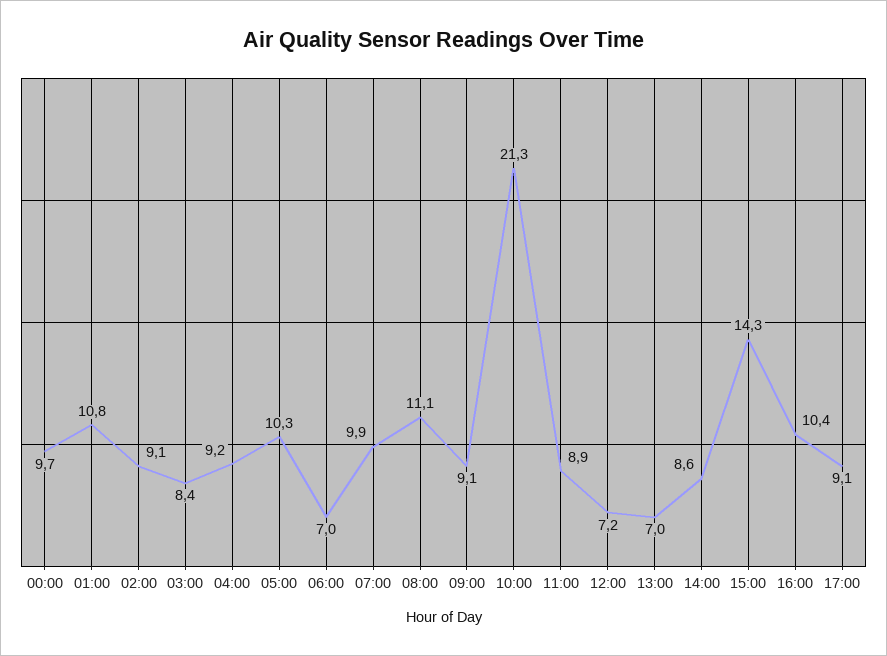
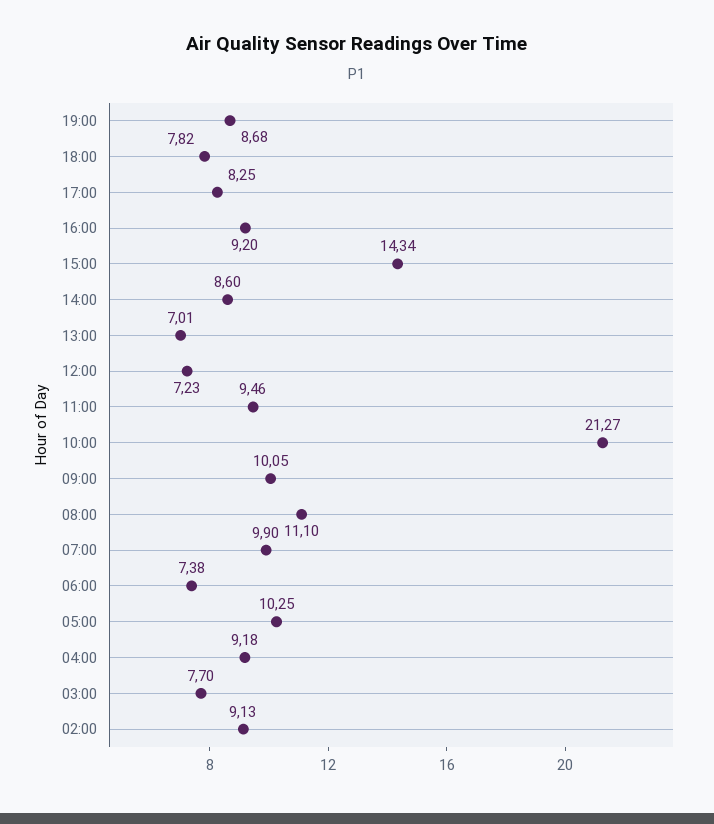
00:00: 9.7 -> none
01:00: 10.8 -> none
03:00: 8.4 -> 7.7
06:00: 7 -> 7.38
09:00: 9.1 -> 10.05
11:00: 8.9 -> 9.46
16:00: 10.4 -> 9.2
17:00: 9.1 -> 8.25
19:00: none -> 8.68
18:00: none -> 7.82

